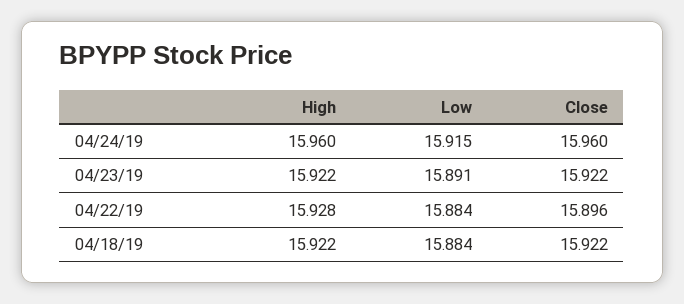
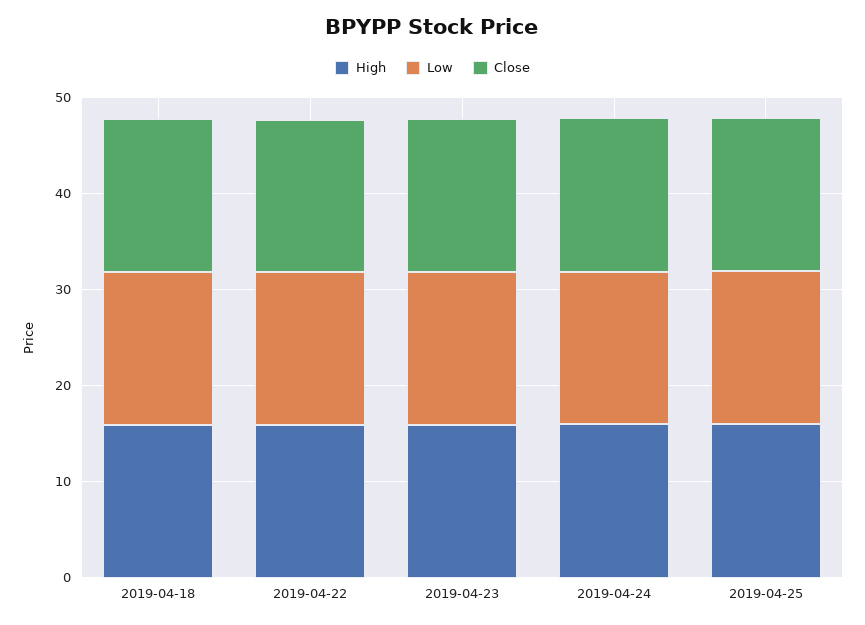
High, 2019-04-25: none -> 16
Low, 2019-04-25: none -> 16
Close, 2019-04-25: none -> 16

